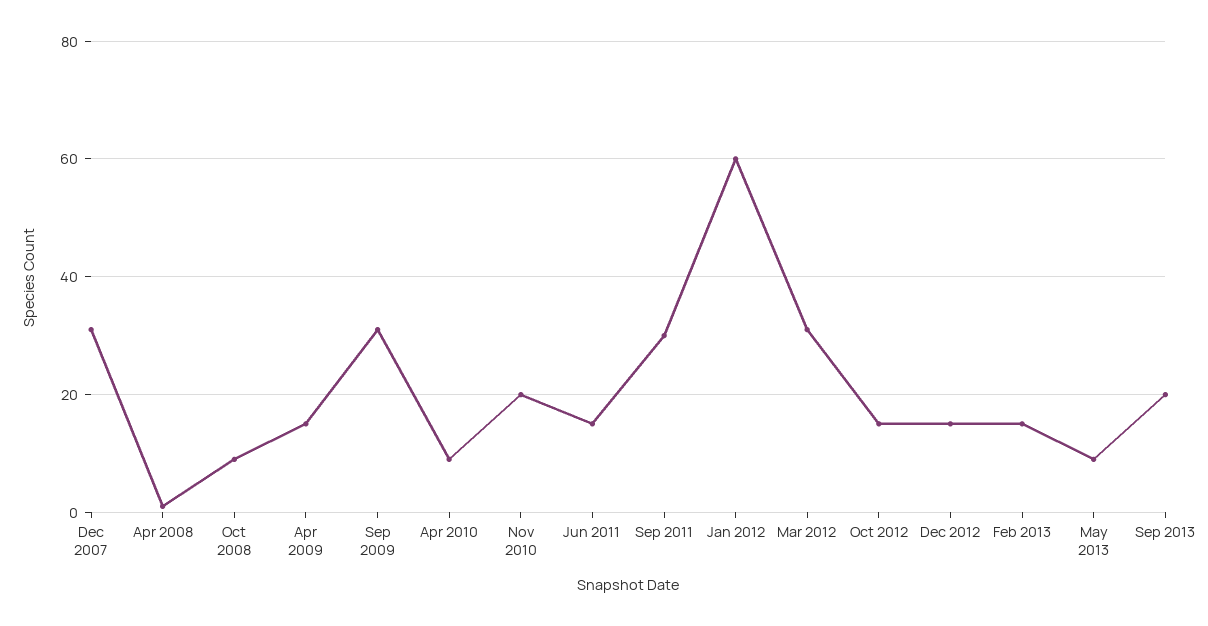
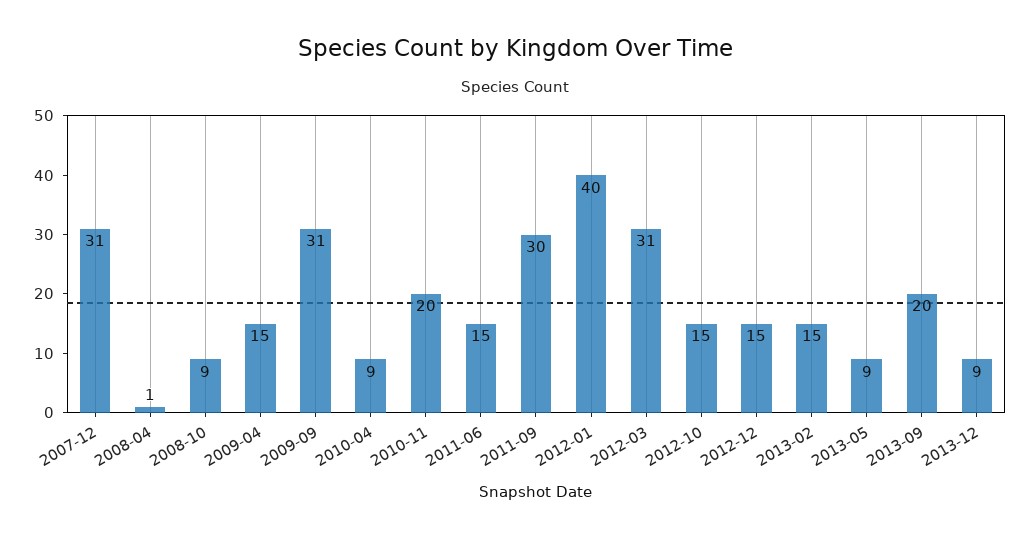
Jan 2012: 60 -> 40
2013-12: none -> 9

